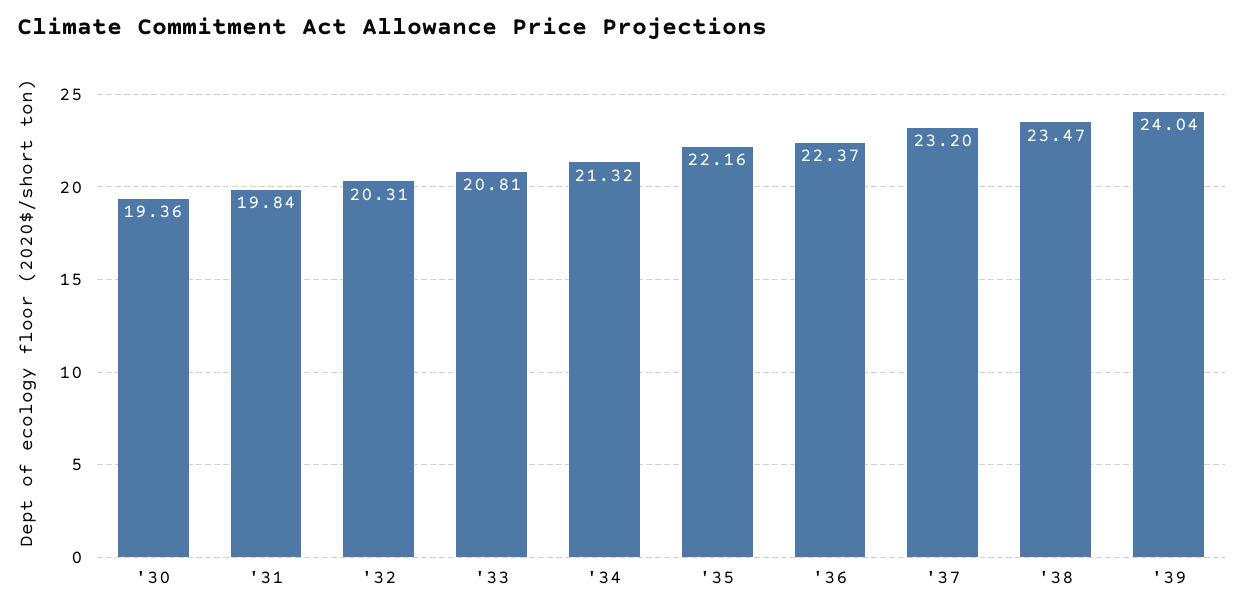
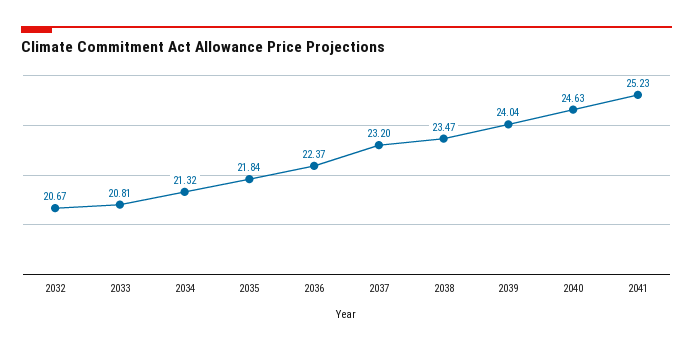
'30: 19.36 -> none
'31: 19.84 -> none
'32: 20.31 -> 20.67
'35: 22.16 -> 21.84
2040: none -> 24.63
2041: none -> 25.23

